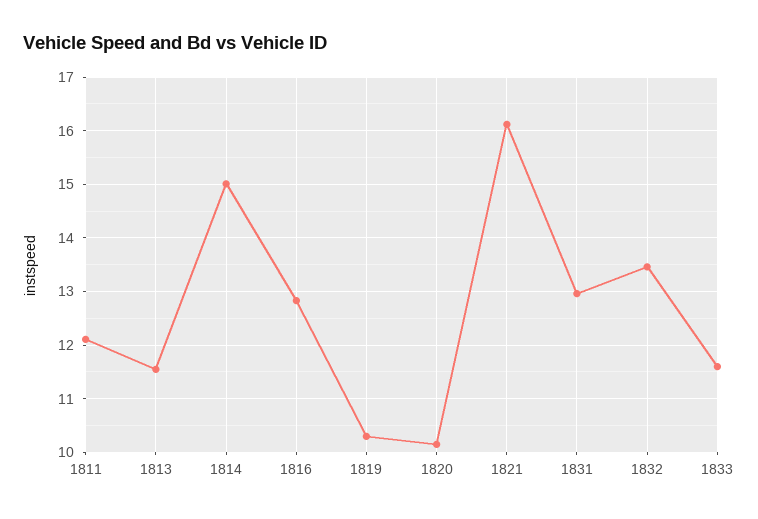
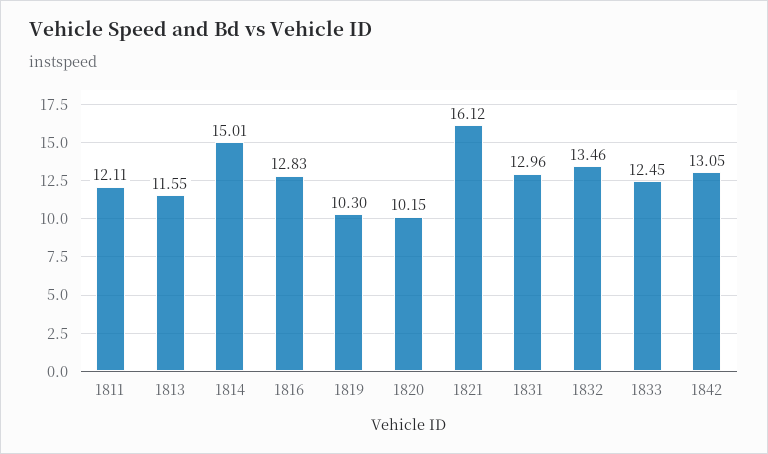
1833: 11.6 -> 12.45
1842: none -> 13.05

